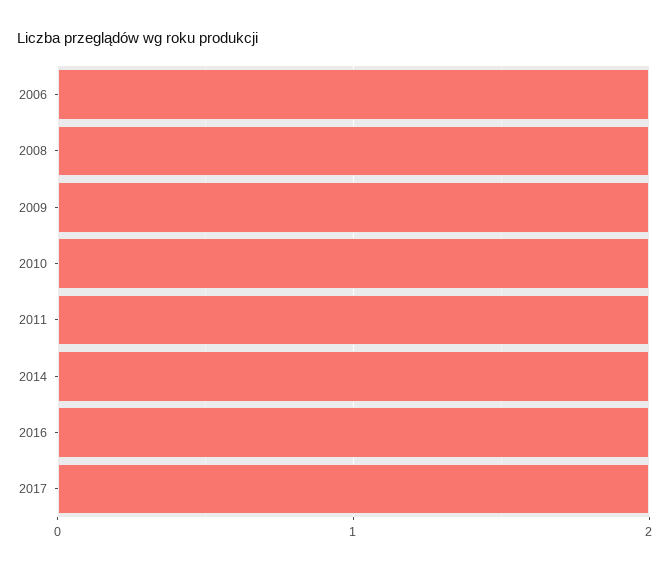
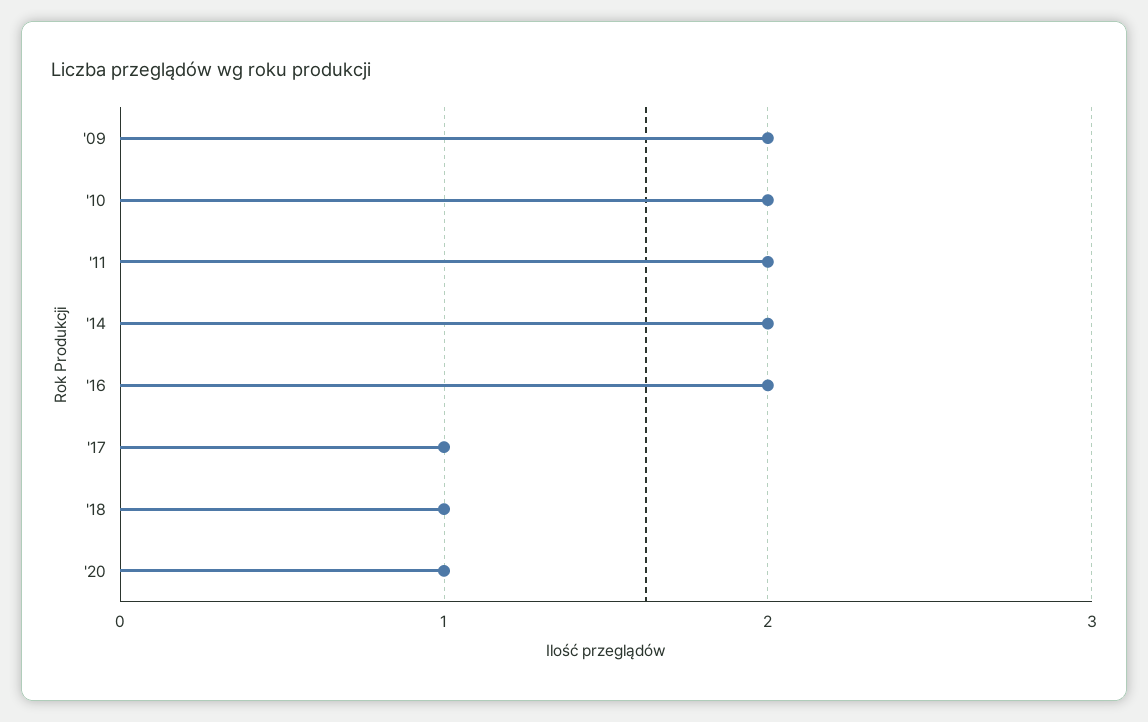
2006: 2 -> none
2008: 2 -> none
2017: 2 -> 1
'18: none -> 1
'20: none -> 1

